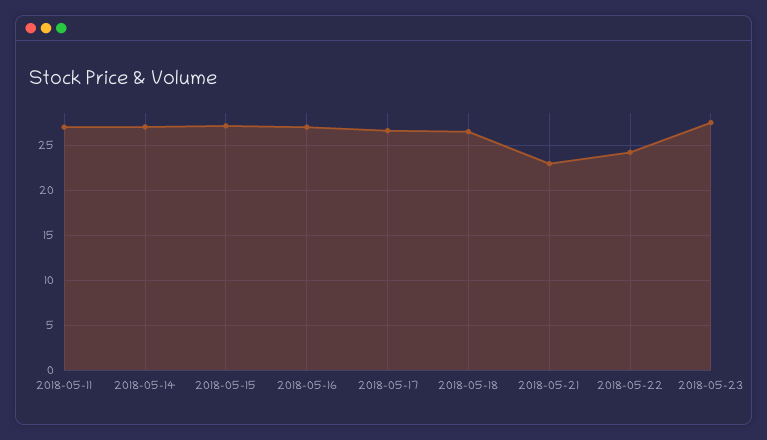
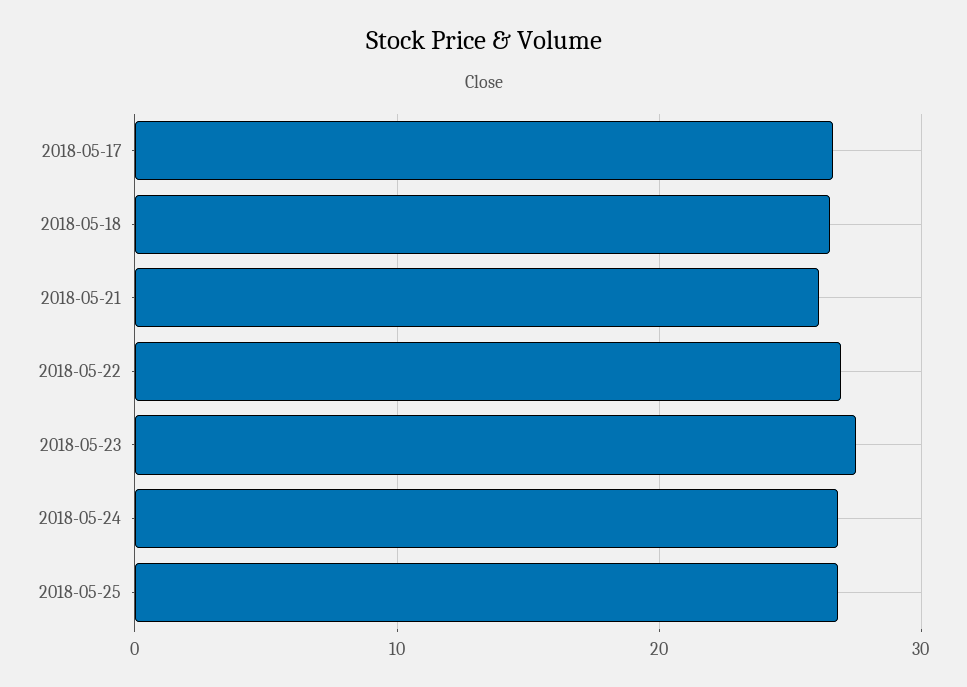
2018-05-11: 27 -> none
2018-05-14: 27 -> none
2018-05-15: 27 -> none
2018-05-16: 27 -> none
2018-05-21: 23 -> 26
2018-05-22: 24 -> 27
2018-05-24: none -> 27
2018-05-25: none -> 27

